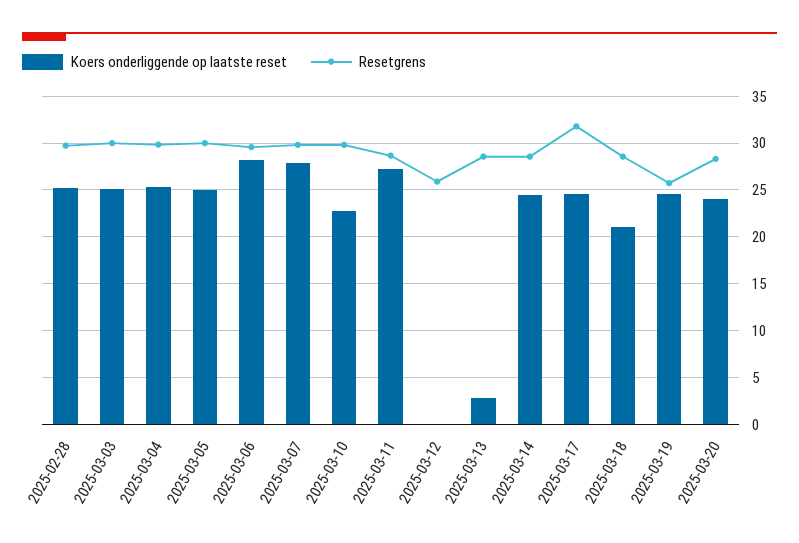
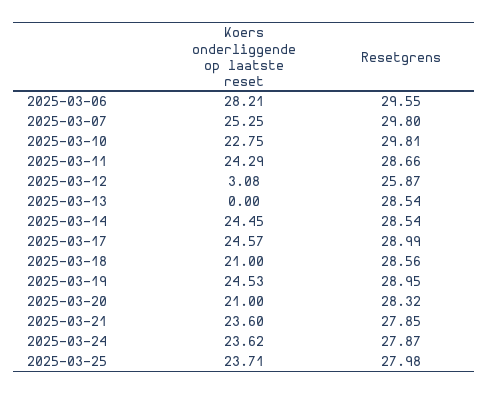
Koers onderliggende op laatste reset, 2025-02-28: 25 -> none
Resetgrens, 2025-02-28: 30 -> none
Koers onderliggende op laatste reset, 2025-03-03: 25 -> none
Resetgrens, 2025-03-03: 30 -> none
Koers onderliggende op laatste reset, 2025-03-04: 25 -> none
Resetgrens, 2025-03-04: 30 -> none
Koers onderliggende op laatste reset, 2025-03-05: 25 -> none
Resetgrens, 2025-03-05: 30 -> none
Koers onderliggende op laatste reset, 2025-03-07: 28 -> 25.25
Koers onderliggende op laatste reset, 2025-03-11: 27 -> 24.29
Koers onderliggende op laatste reset, 2025-03-12: 0 -> 3.08
Koers onderliggende op laatste reset, 2025-03-13: 3 -> 0
Resetgrens, 2025-03-17: 32 -> 28.99
Resetgrens, 2025-03-19: 26 -> 28.95
Koers onderliggende op laatste reset, 2025-03-20: 24 -> 21
Koers onderliggende op laatste reset, 2025-03-21: none -> 23.6
Resetgrens, 2025-03-21: none -> 27.85
Koers onderliggende op laatste reset, 2025-03-24: none -> 23.62
Resetgrens, 2025-03-24: none -> 27.87
Koers onderliggende op laatste reset, 2025-03-25: none -> 23.71
Resetgrens, 2025-03-25: none -> 27.98

